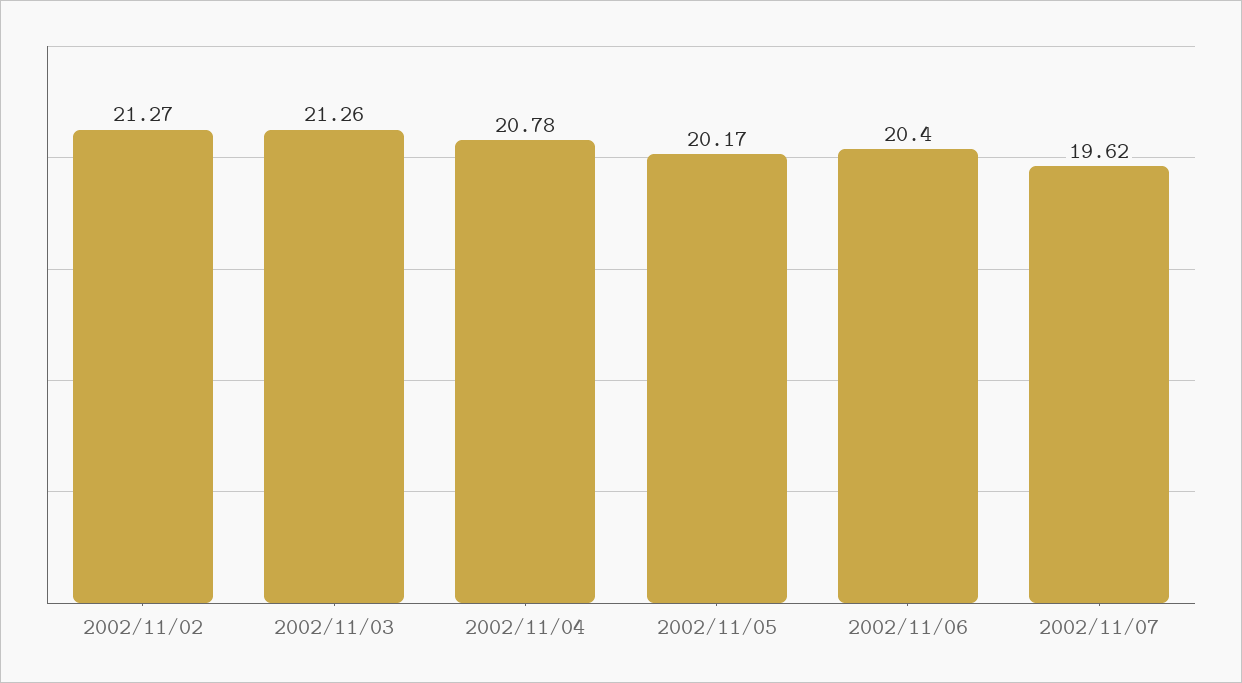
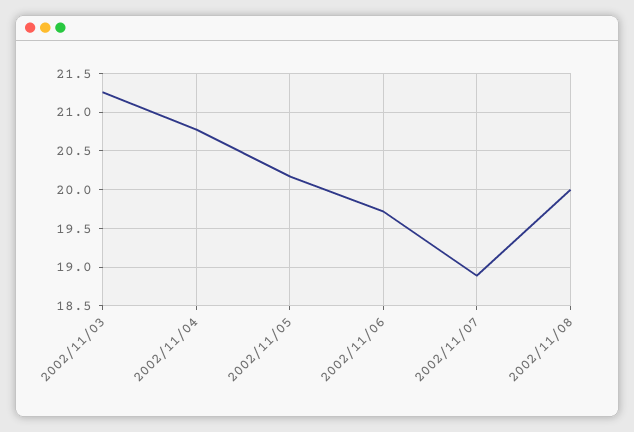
2002/11/02: 21.27 -> none
2002/11/06: 20.4 -> 19.7
2002/11/07: 19.62 -> 18.9
2002/11/08: none -> 20

